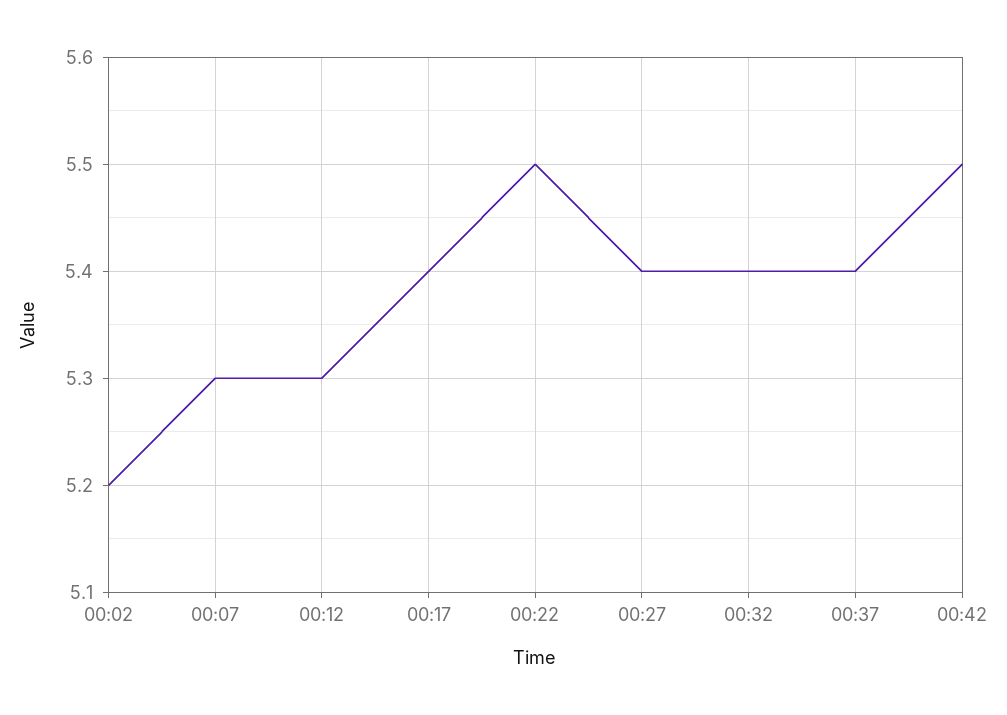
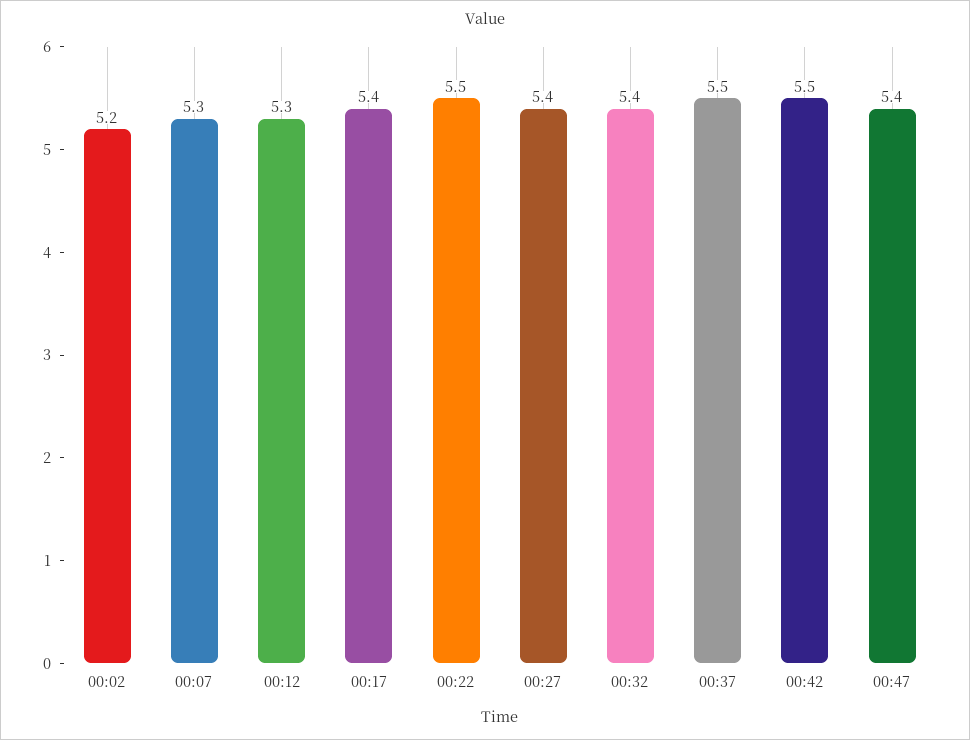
00:37: 5.4 -> 5.5
00:47: none -> 5.4

